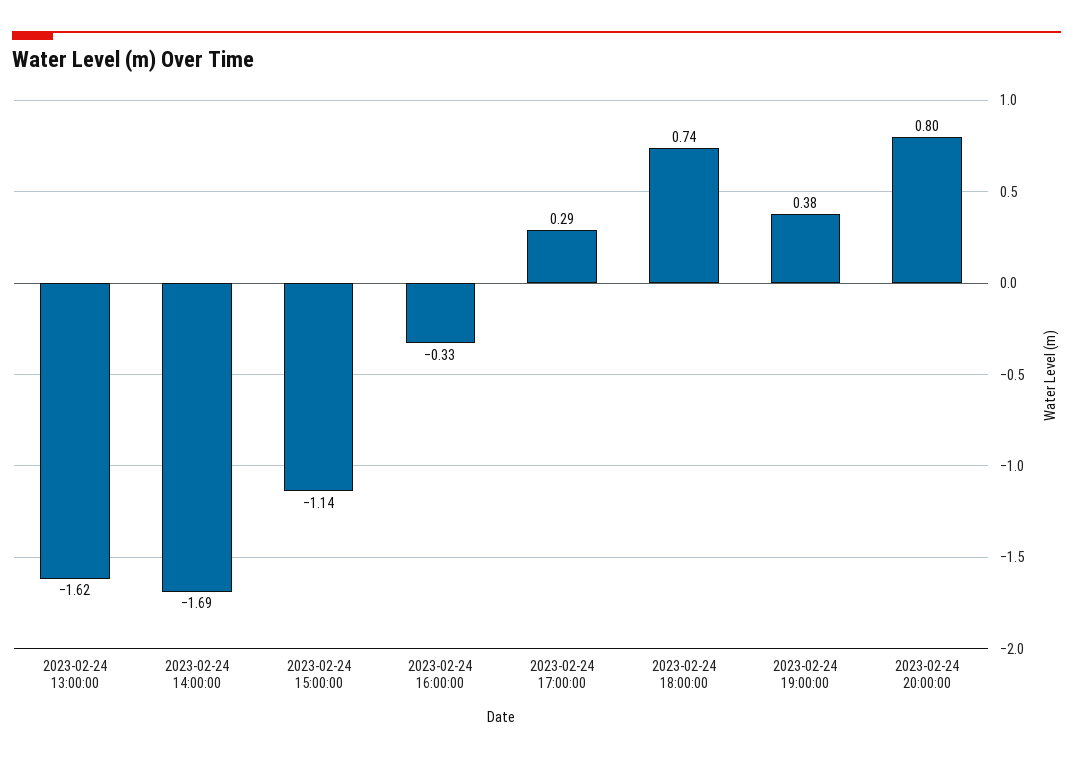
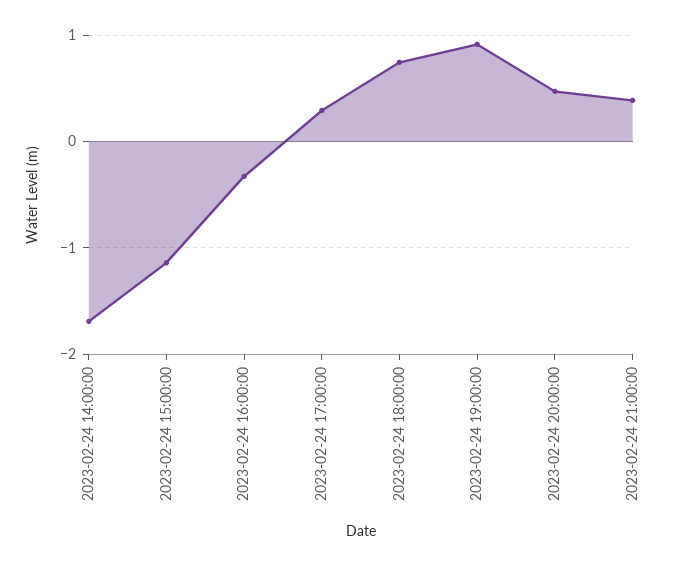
2023-02-24 13:00:00: -1.62 -> none
2023-02-24 19:00:00: 0.38 -> 0.9
2023-02-24 20:00:00: 0.8 -> 0.5
2023-02-24 21:00:00: none -> 0.4

